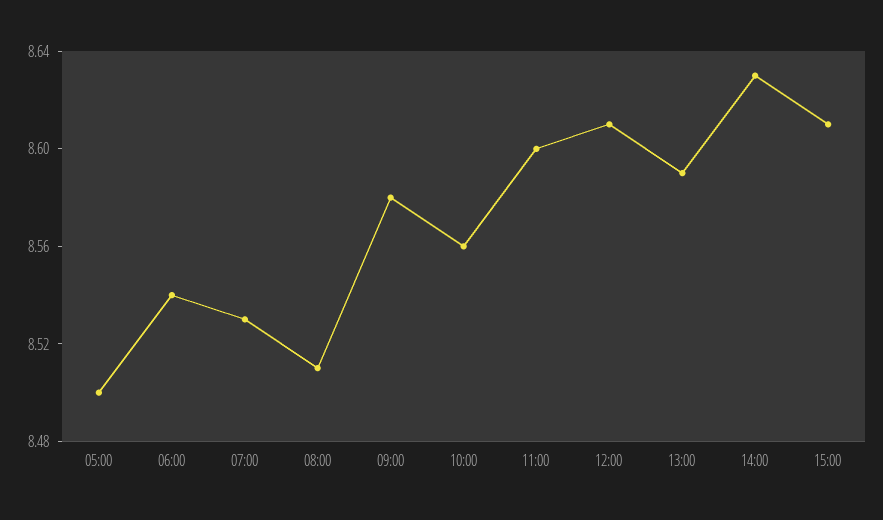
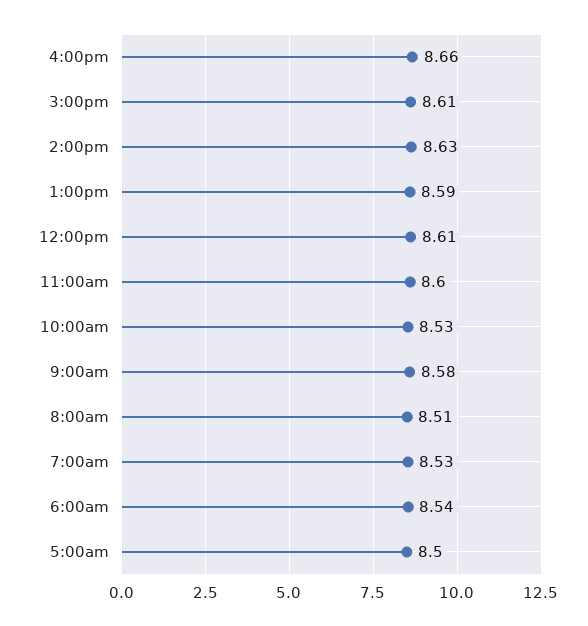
10:00: 8.56 -> 8.53
4:00pm: none -> 8.66

